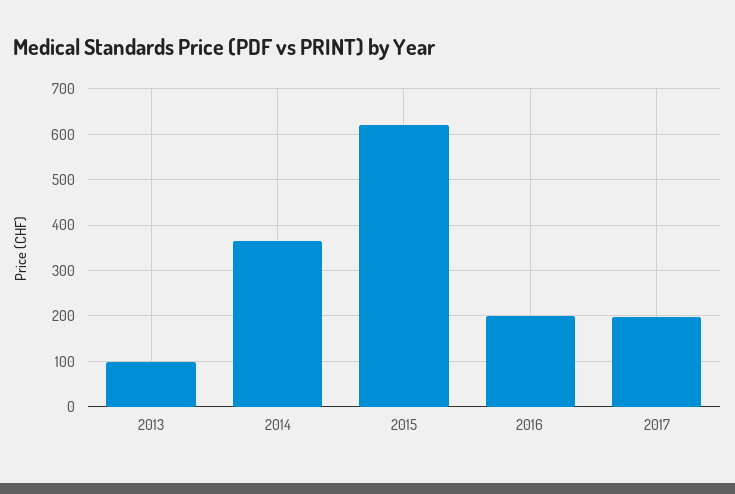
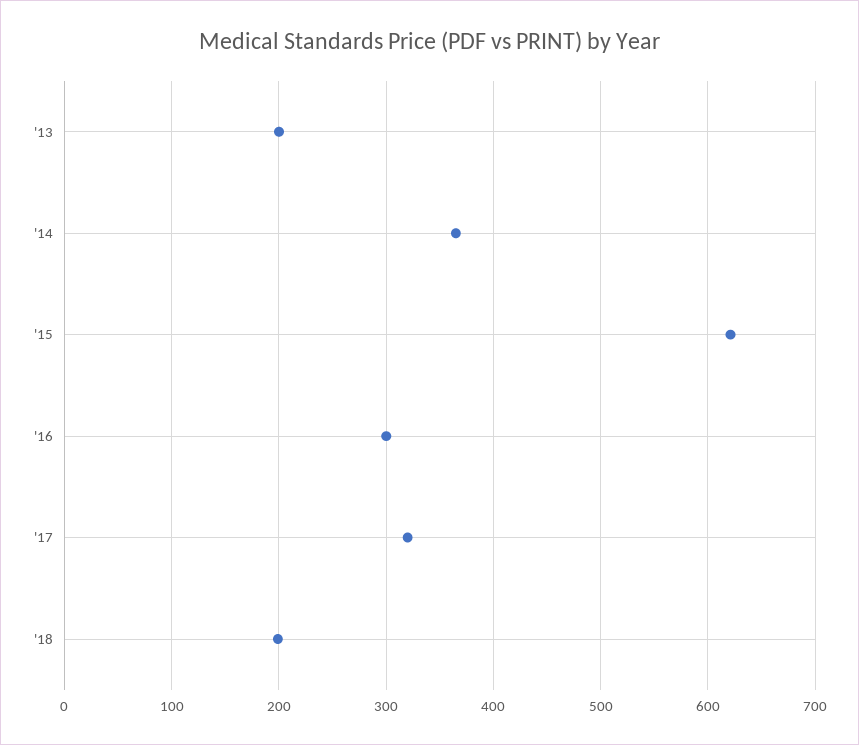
2013: 100 -> 200
2016: 200 -> 300
2017: 200 -> 320
'18: none -> 200

